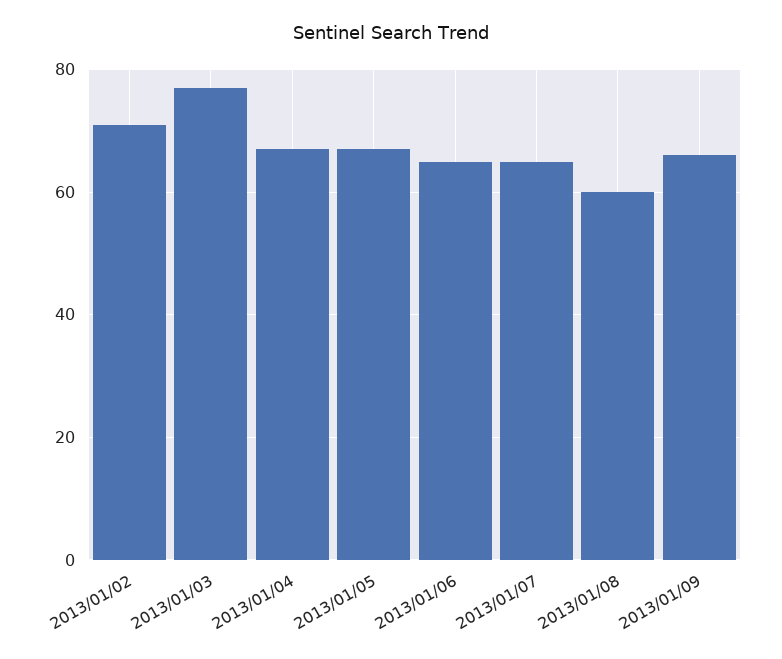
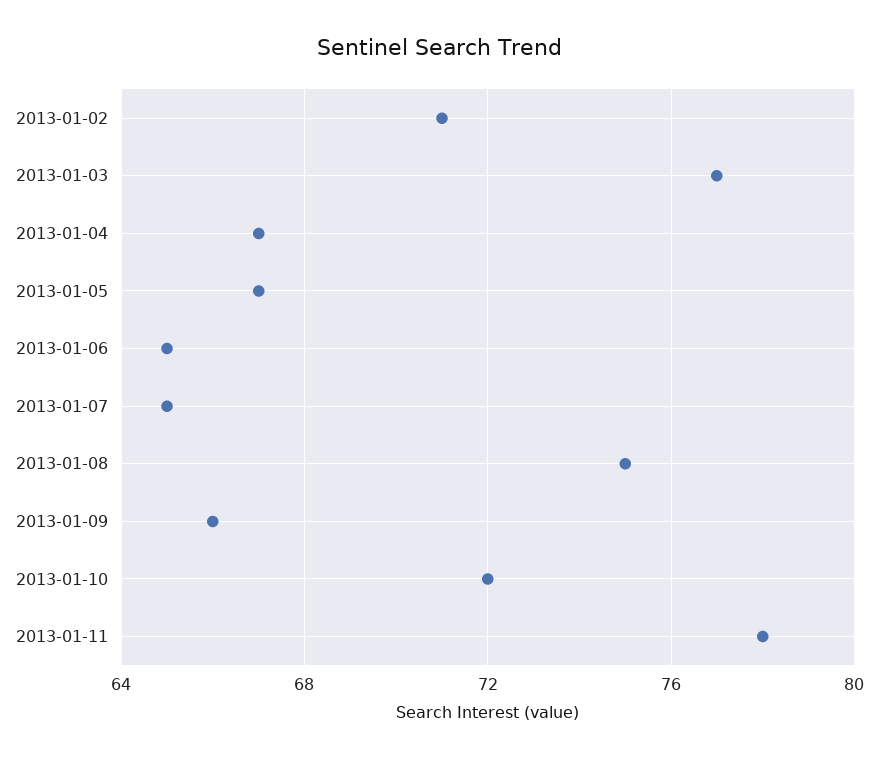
2013/01/08: 60 -> 75
2013-01-10: none -> 72
2013-01-11: none -> 78

